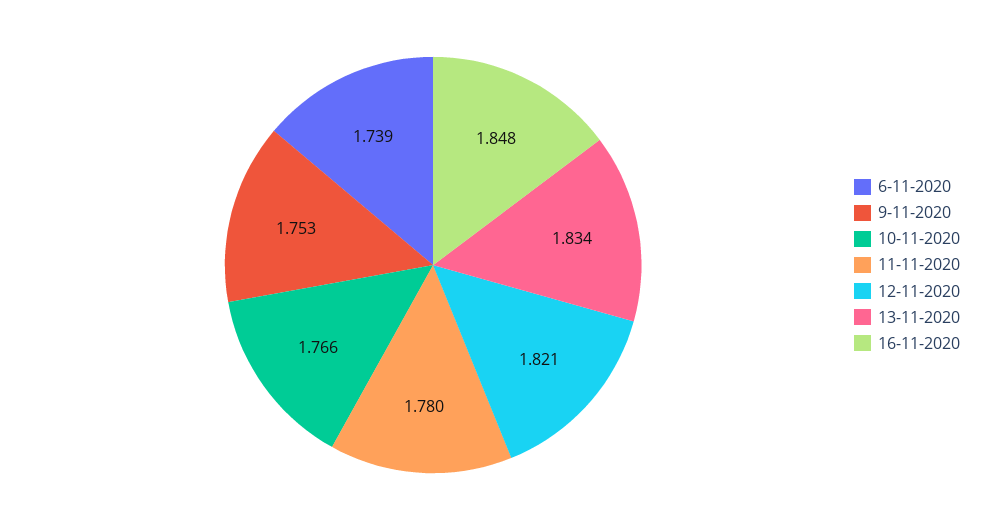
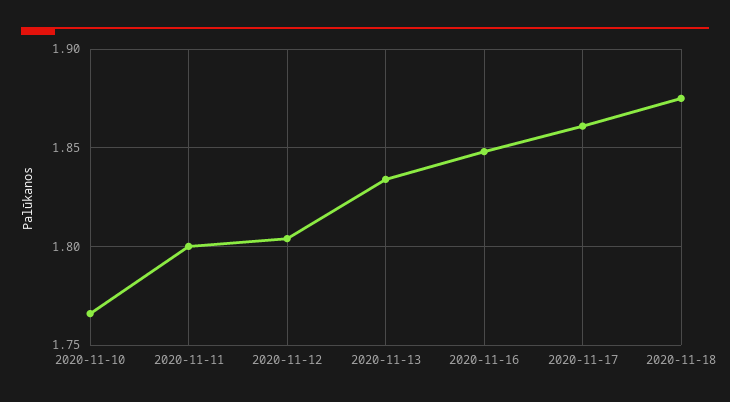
6-11-2020: 1.739 -> none
9-11-2020: 1.753 -> none
11-11-2020: 1.78 -> 1.8
12-11-2020: 1.821 -> 1.805
2020-11-17: none -> 1.86
2020-11-18: none -> 1.875

